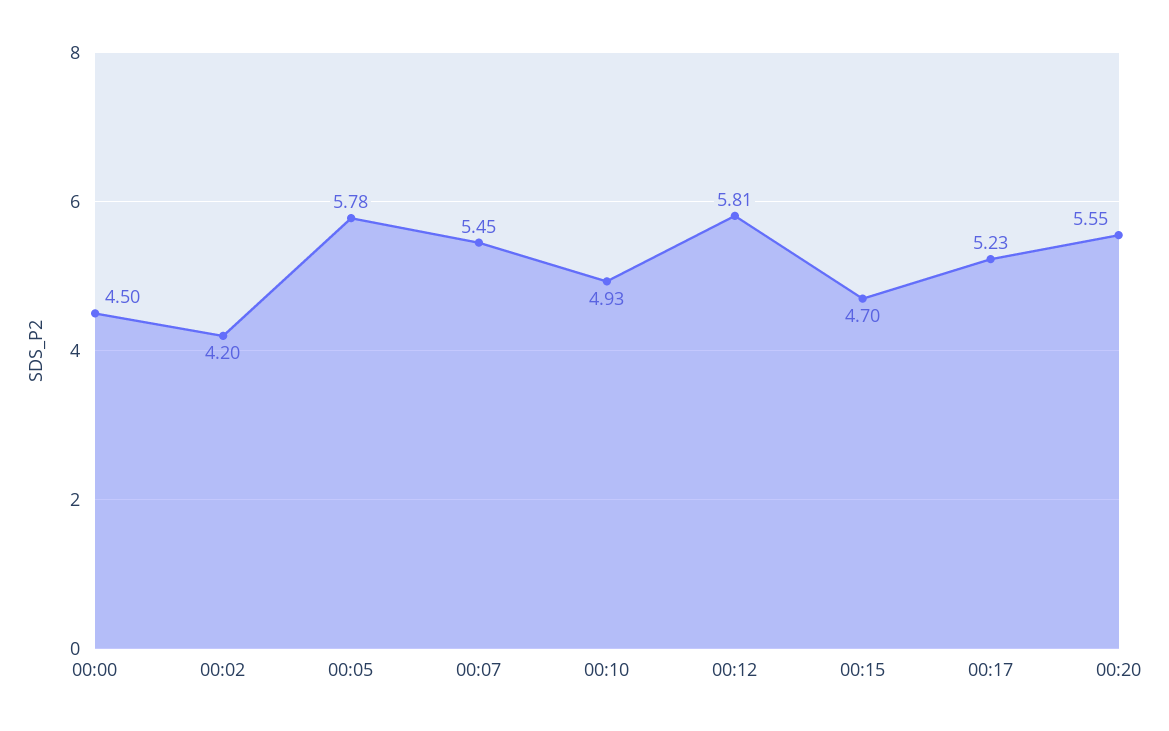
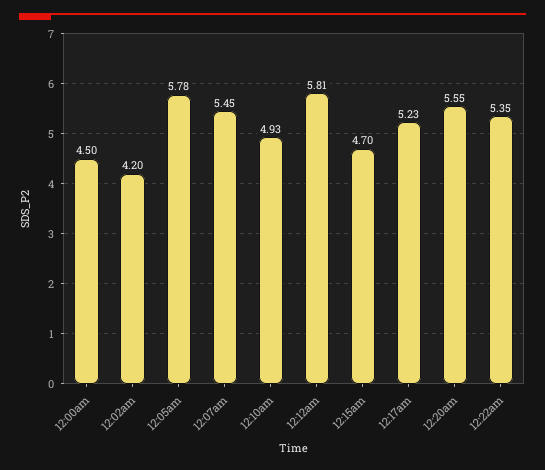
12:22am: none -> 5.35

